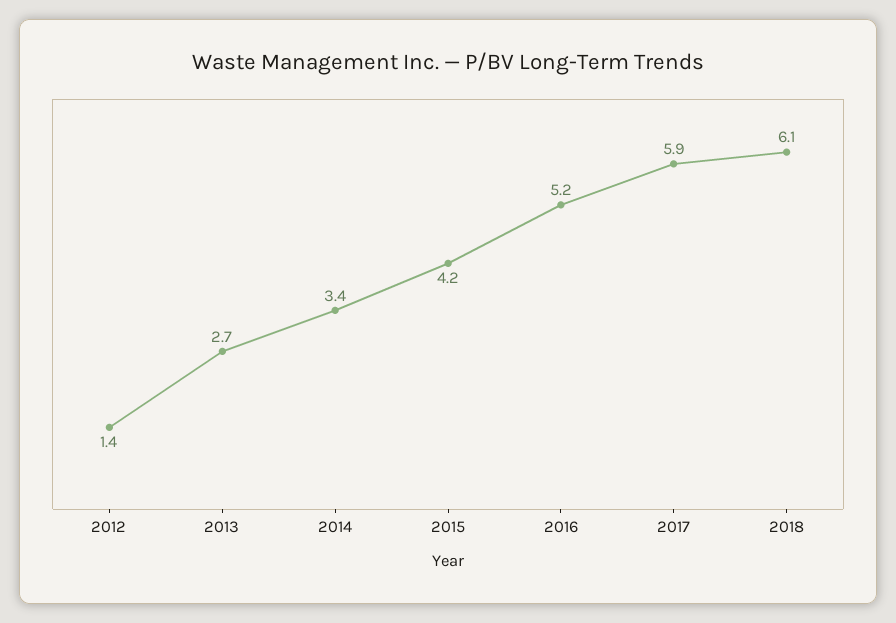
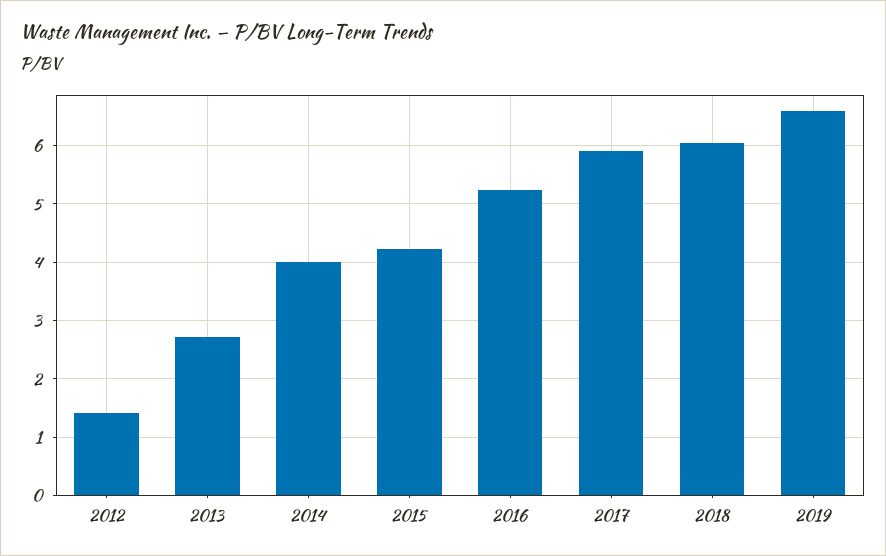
2014: 3.4 -> 4
2019: none -> 6.6

